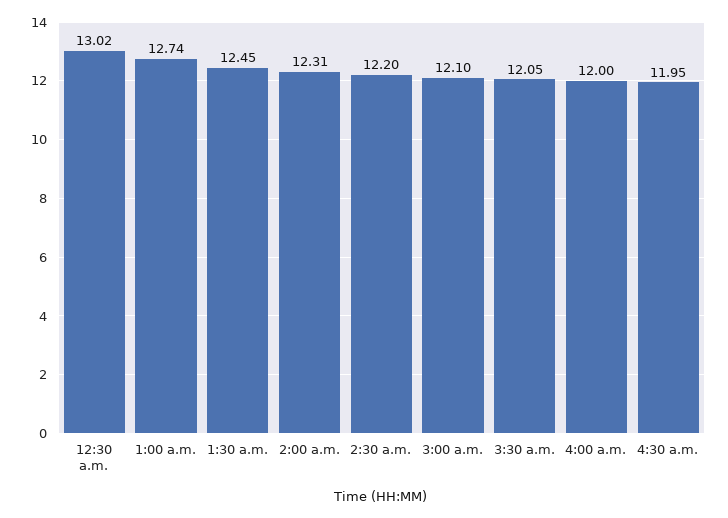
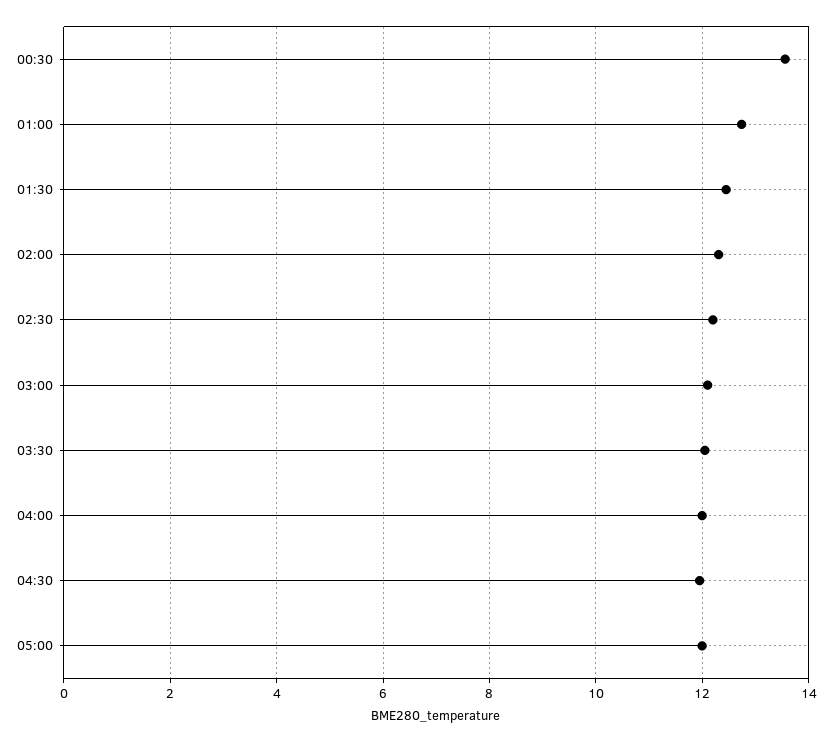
12:30 a.m.: 13.02 -> 13.6
05:00: none -> 12

